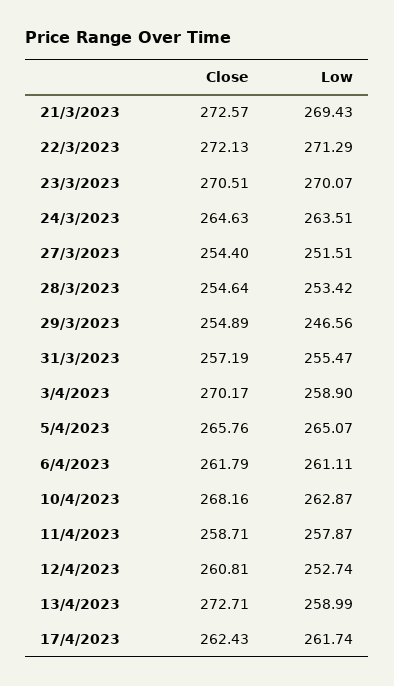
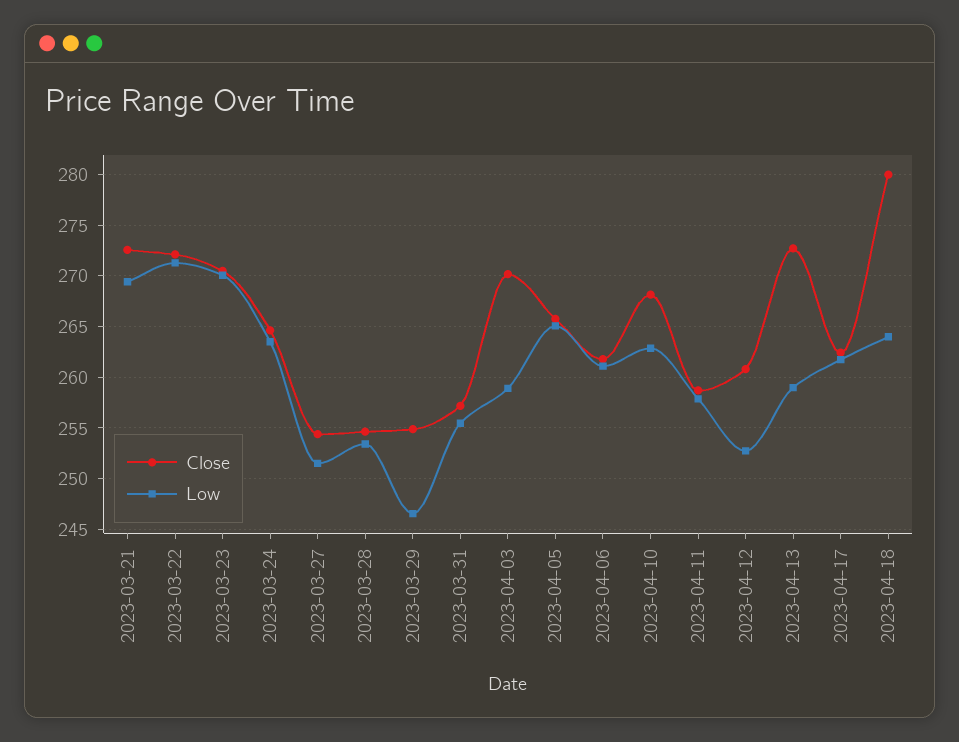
Close, 2023-04-18: none -> 280
Low, 2023-04-18: none -> 264

